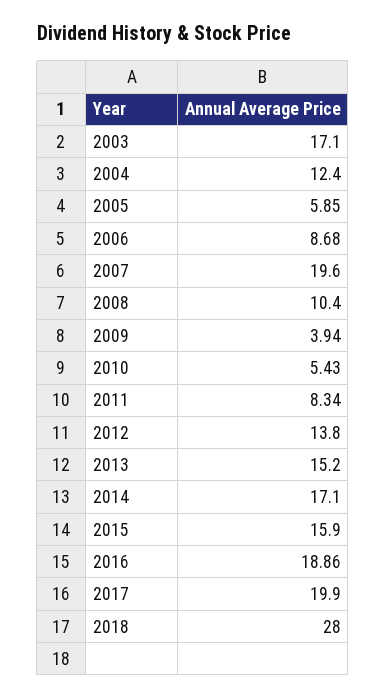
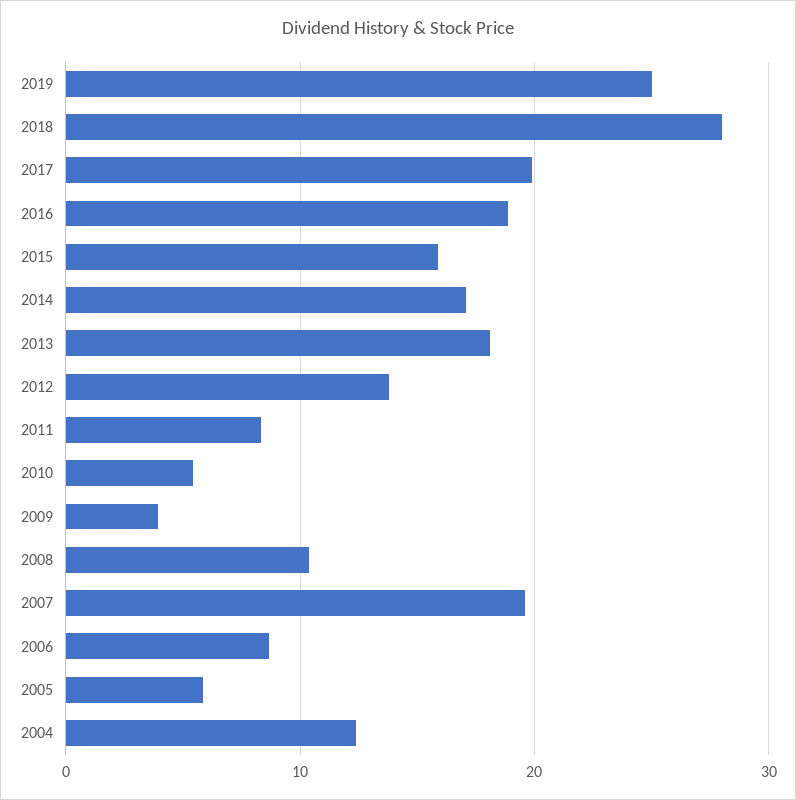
2003: 17.1 -> none
2013: 15.2 -> 18
2019: none -> 25

